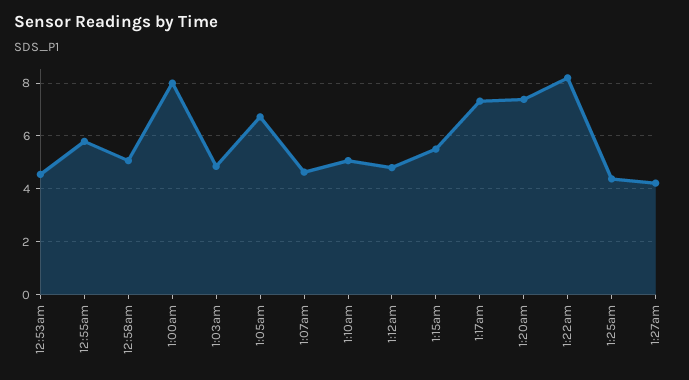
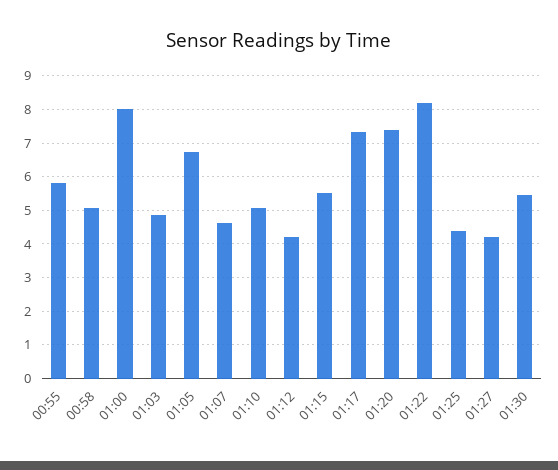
12:53am: 4.5 -> none
1:12am: 4.75 -> 4.2
01:30: none -> 5.4

